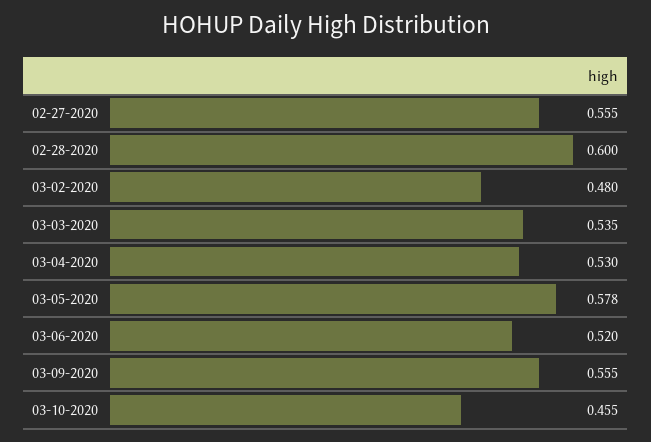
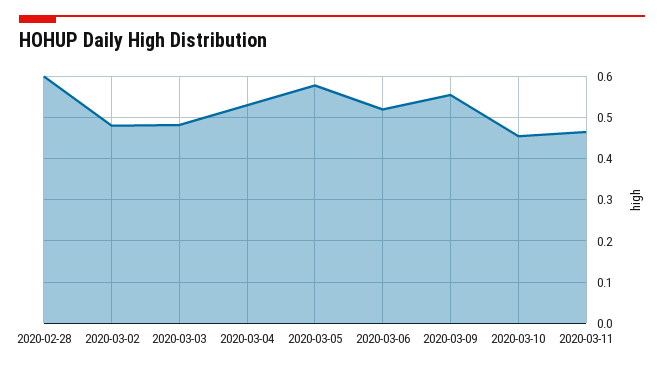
02-27-2020: 0.555 -> none
03-03-2020: 0.535 -> 0.48
2020-03-11: none -> 0.46

